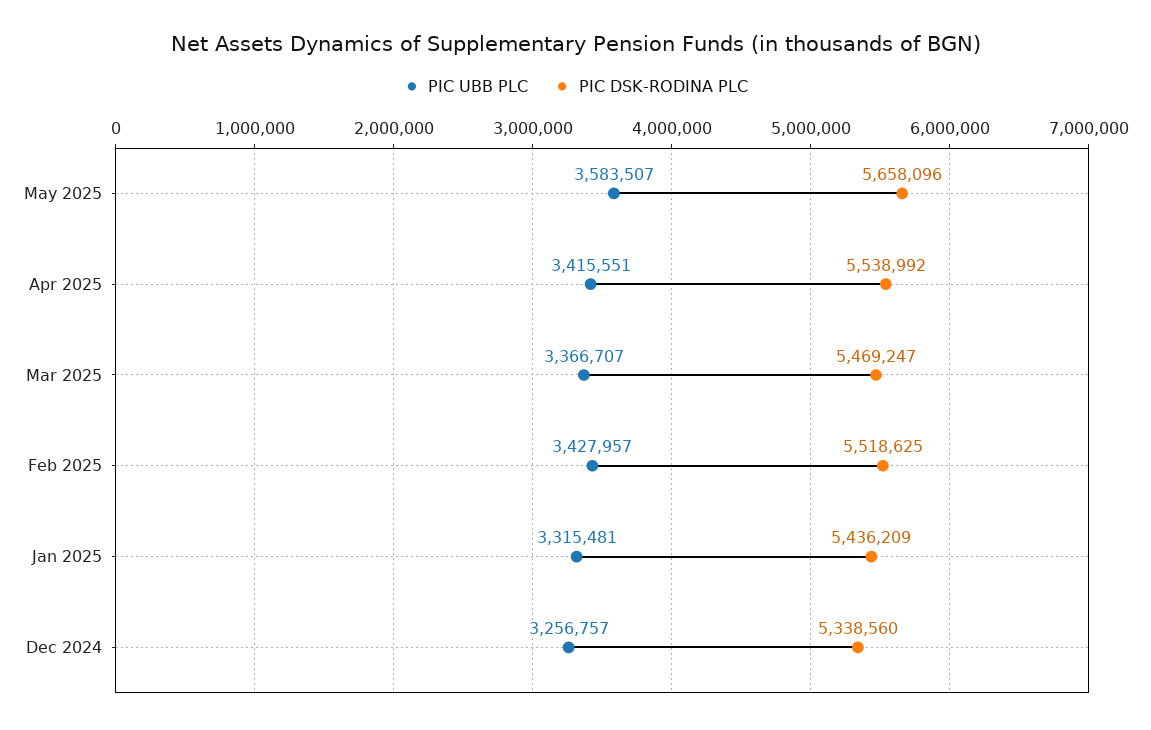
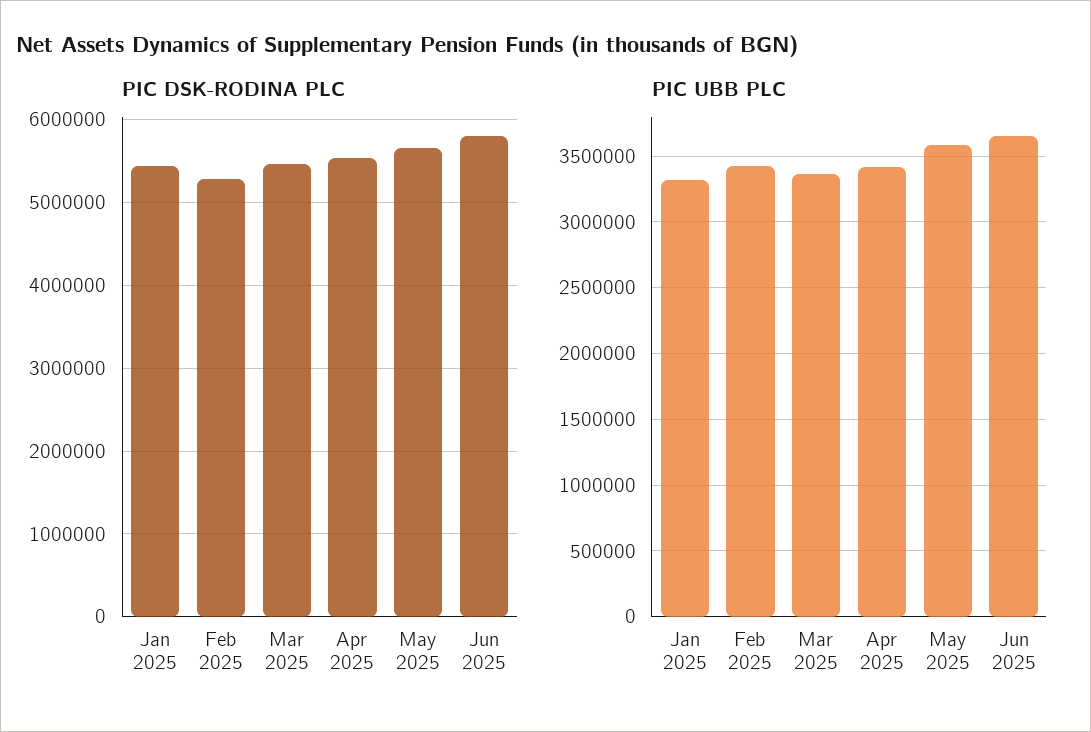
PIC DSK-RODINA PLC, Feb 2025: 5518625 -> 5300000
PIC UBB PLC, Dec 2024: 3256757 -> none
PIC DSK-RODINA PLC, Dec 2024: 5338560 -> none
PIC DSK-RODINA PLC, Jun 2025: none -> 5800000
PIC UBB PLC, Jun 2025: none -> 3650000

